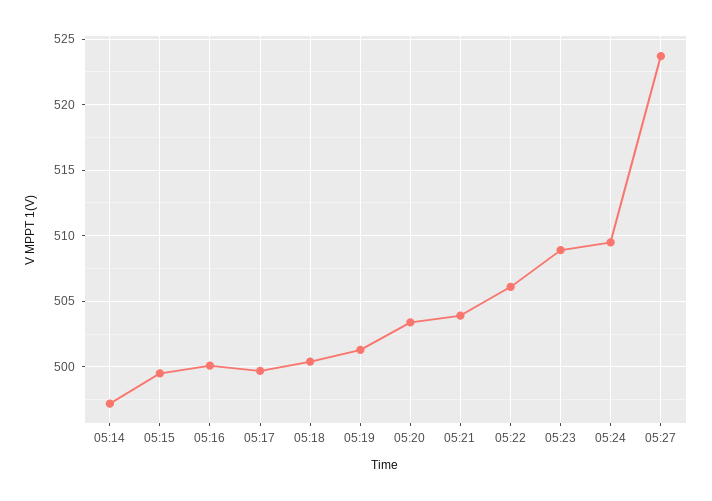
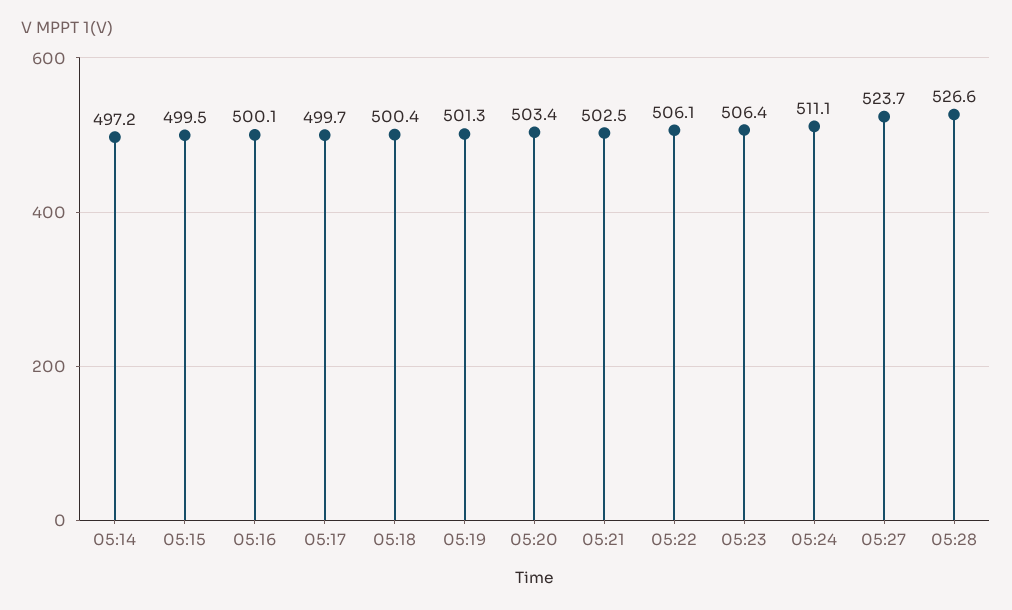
05:21: 504 -> 502.5
05:23: 509 -> 506.4
05:24: 509.5 -> 511.1
05:28: none -> 526.6

